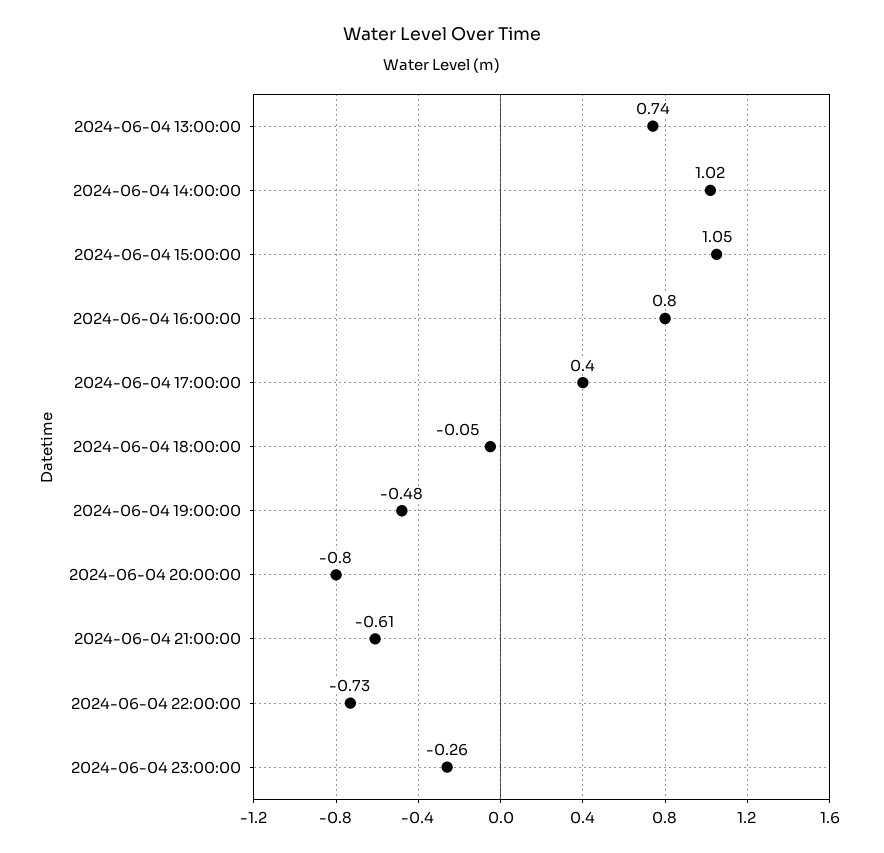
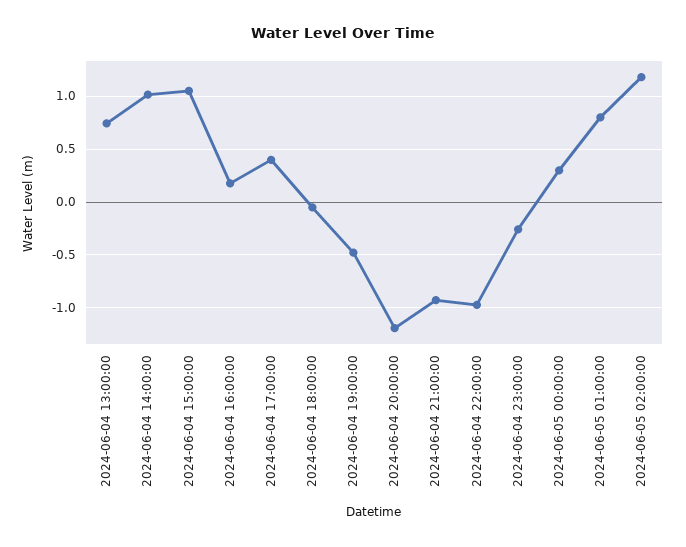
2024-06-04 16:00:00: 0.8 -> 0.2
2024-06-04 20:00:00: -0.8 -> -1.2
2024-06-04 21:00:00: -0.61 -> -0.9
2024-06-04 22:00:00: -0.73 -> -1
2024-06-05 00:00:00: none -> 0.3
2024-06-05 01:00:00: none -> 0.8
2024-06-05 02:00:00: none -> 1.2

